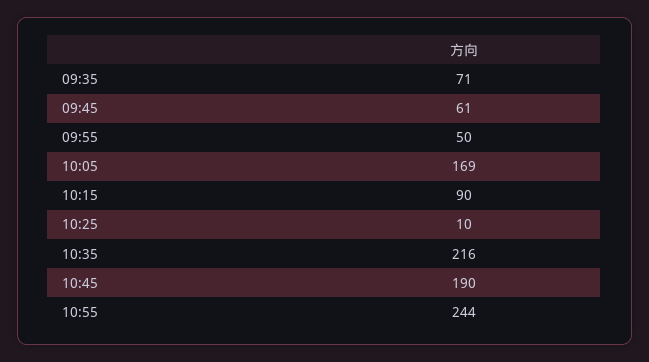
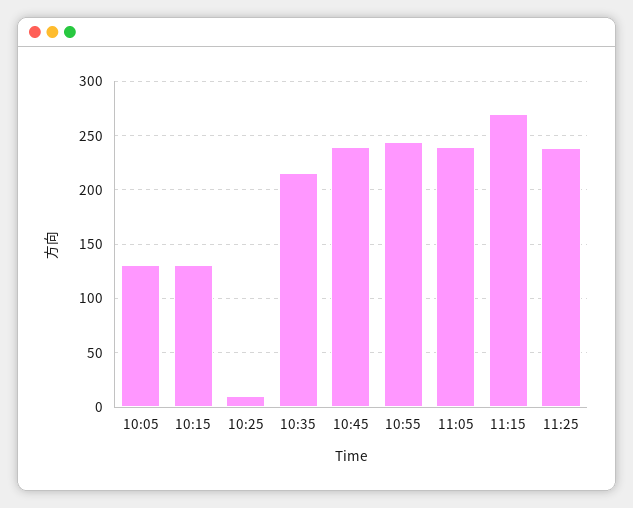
09:35: 71 -> none
09:45: 61 -> none
09:55: 50 -> none
10:05: 169 -> 130
10:15: 90 -> 130
10:45: 190 -> 240
11:05: none -> 240
11:15: none -> 270
11:25: none -> 240

